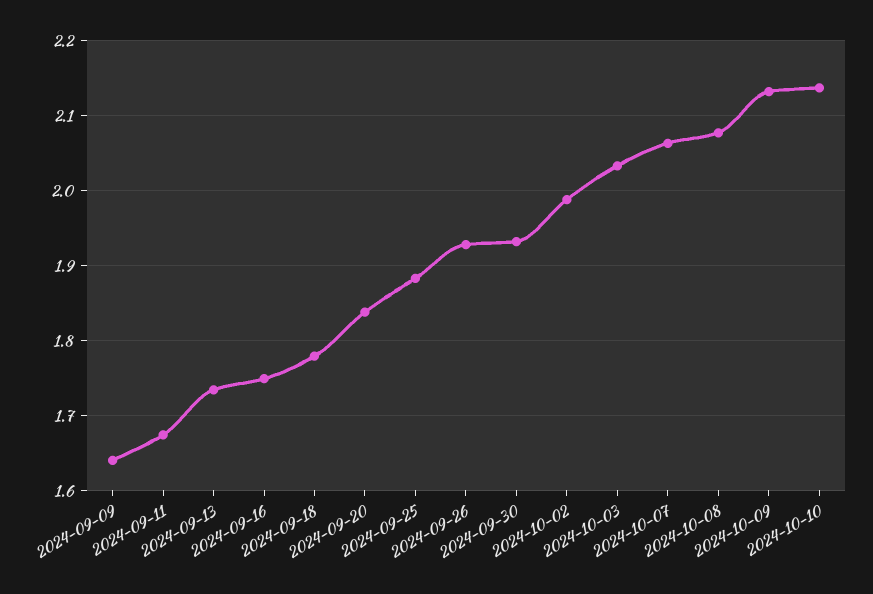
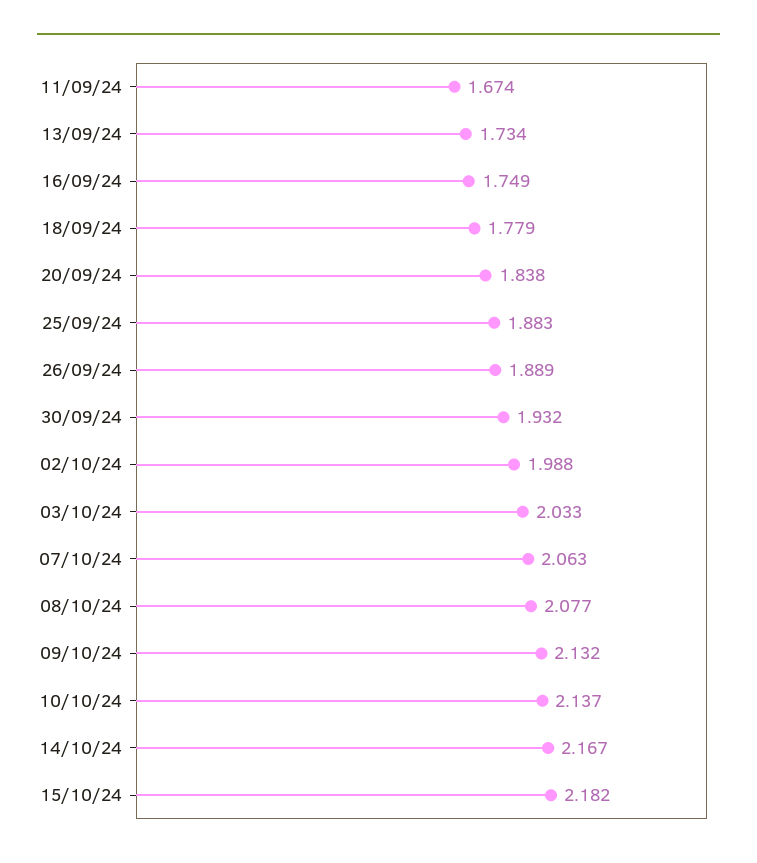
2024-09-09: 1.64 -> none
2024-09-26: 1.93 -> 1.889
14/10/24: none -> 2.167
15/10/24: none -> 2.182

